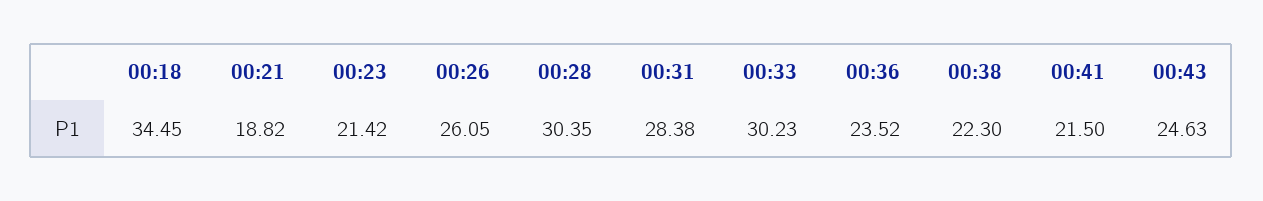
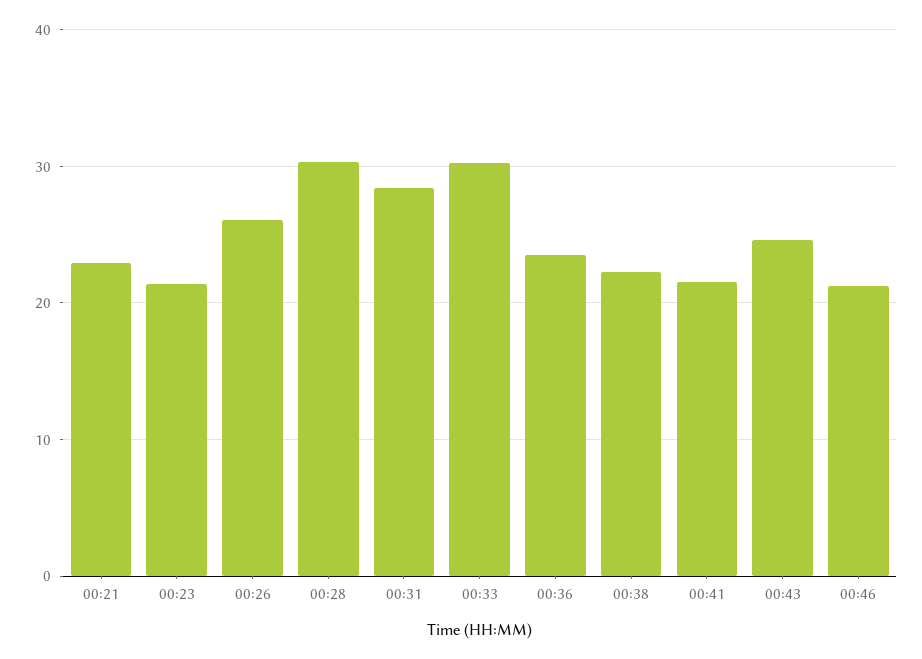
00:18: 34.45 -> none
00:21: 18.82 -> 23
00:46: none -> 21

